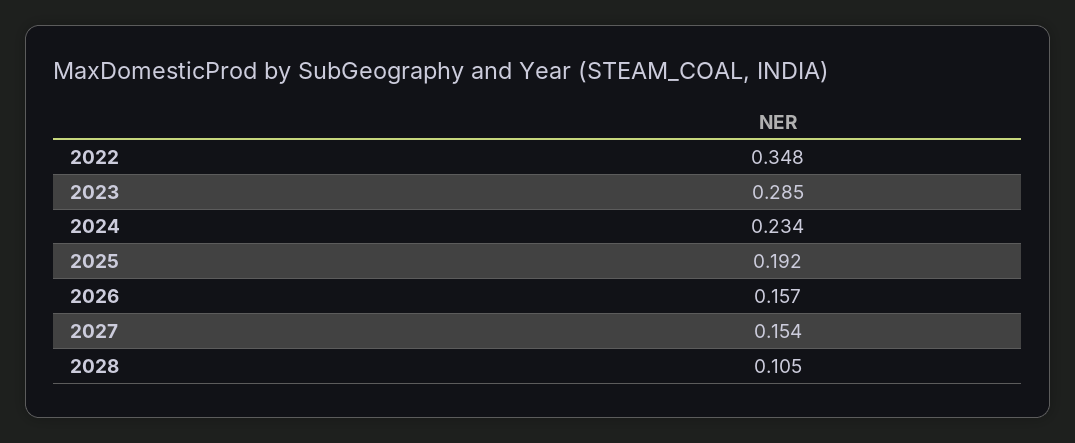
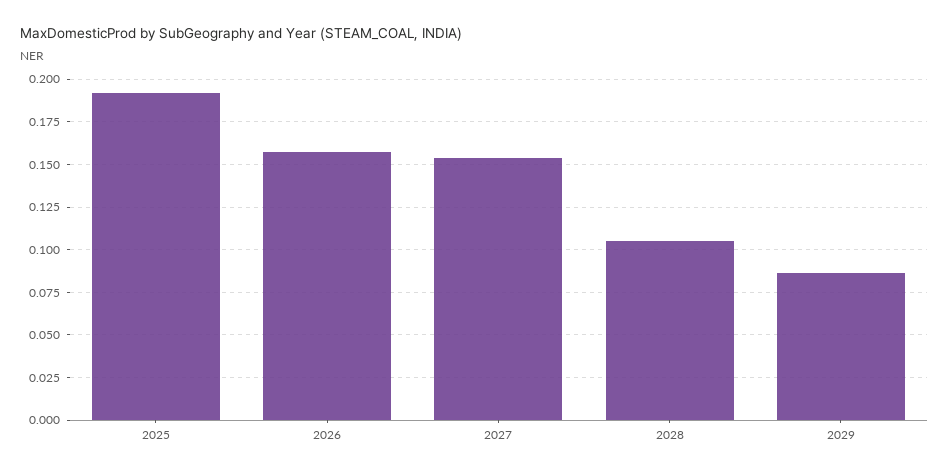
2022: 0.348 -> none
2023: 0.285 -> none
2024: 0.234 -> none
2029: none -> 0.085

